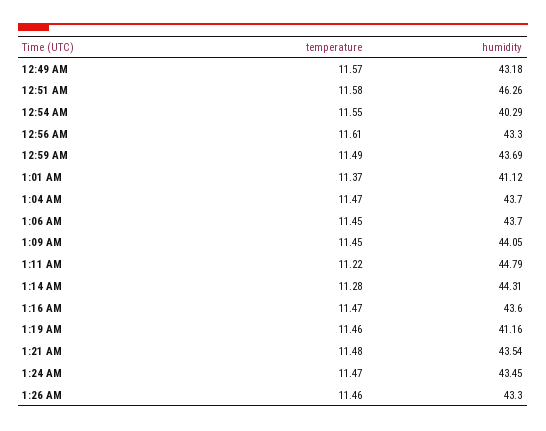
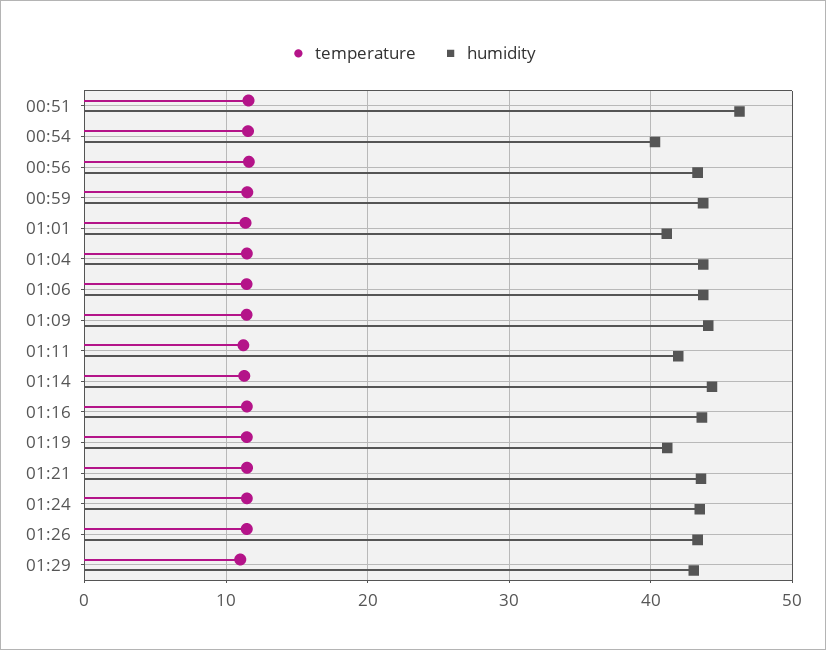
temperature, 12:49 AM: 11.57 -> none
humidity, 12:49 AM: 43.18 -> none
humidity, 1:11 AM: 44.79 -> 42
temperature, 01:29: none -> 11
humidity, 01:29: none -> 43

